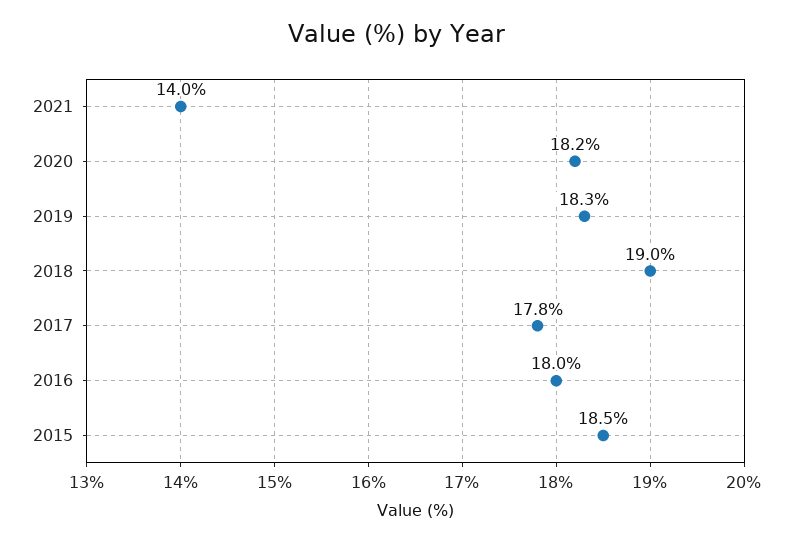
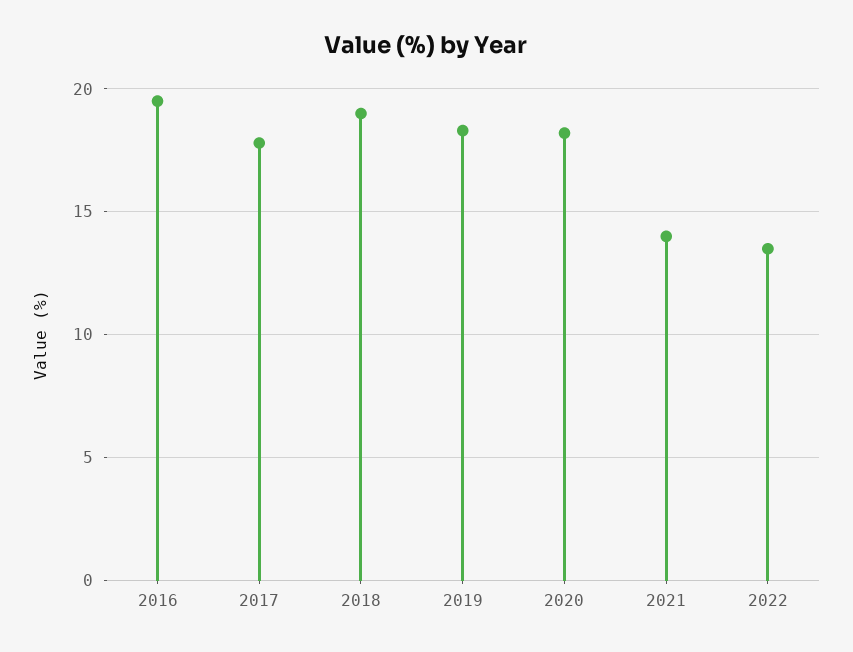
2016: 18 -> 19.5
2015: 18.5 -> none
2022: none -> 13.5

